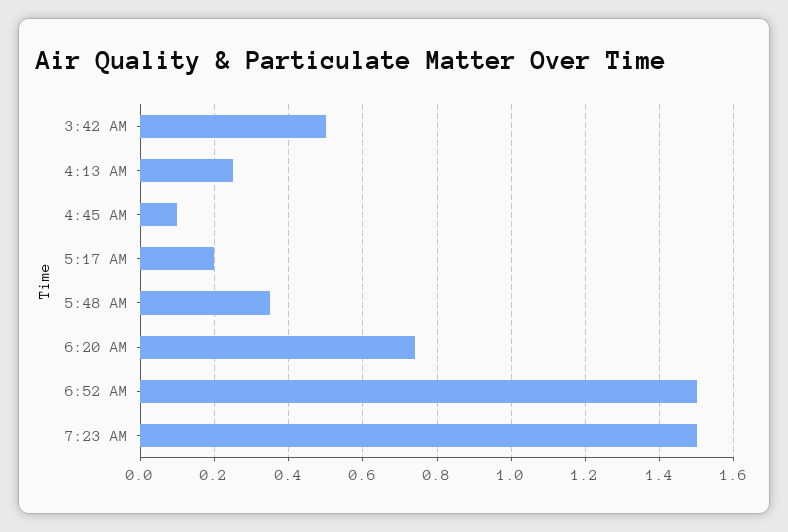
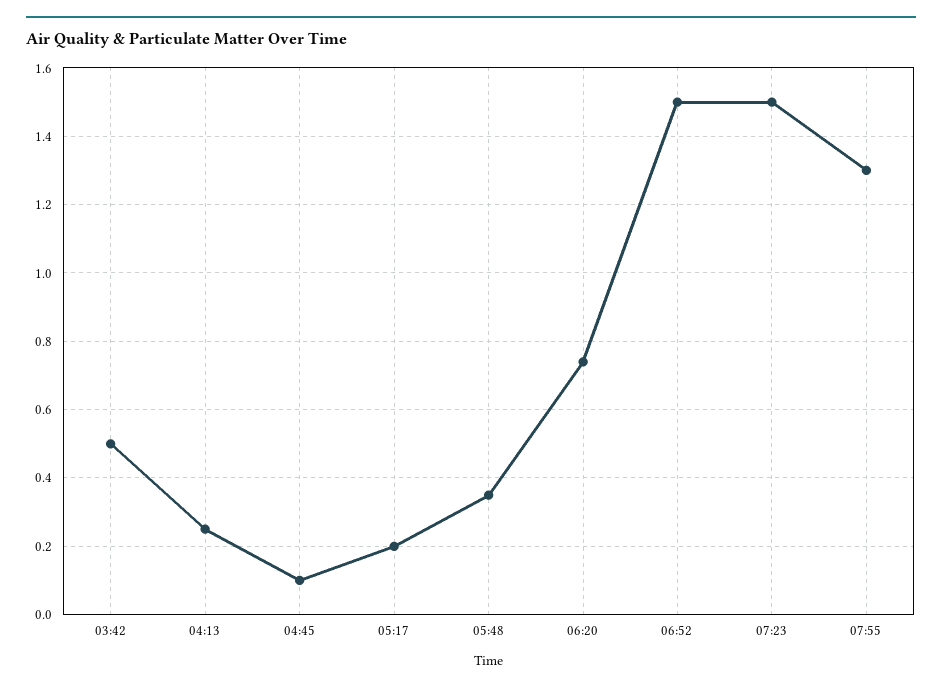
07:55: none -> 1.3

